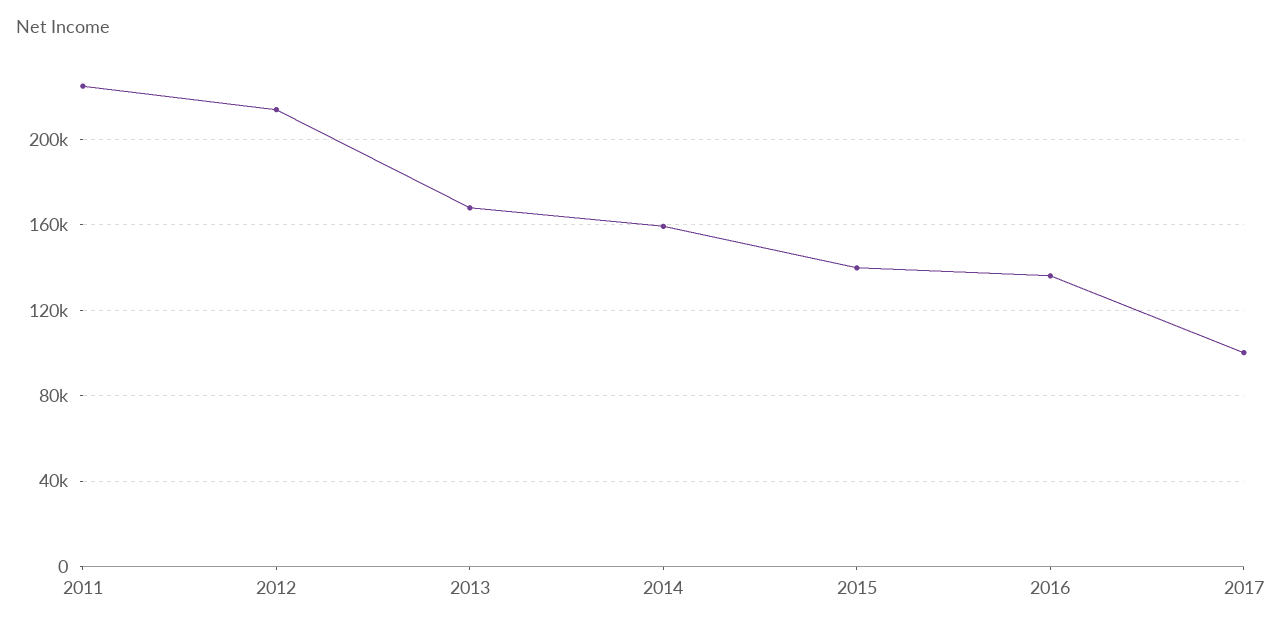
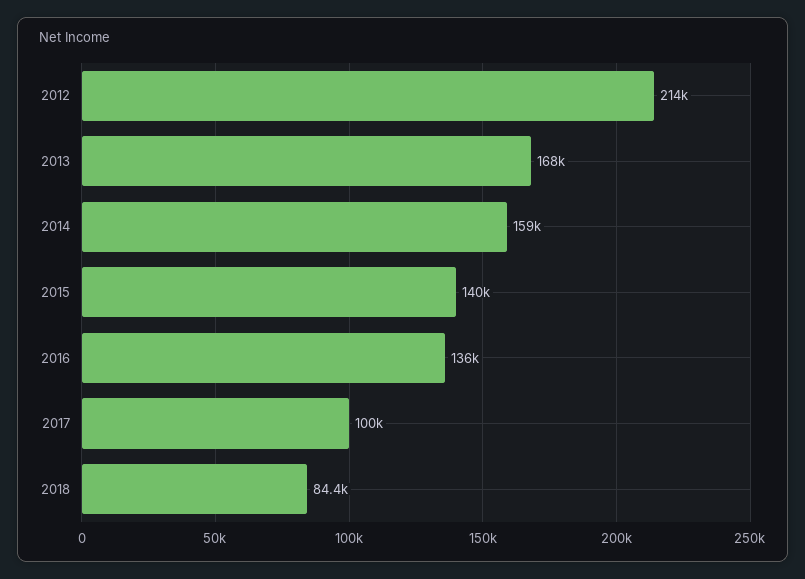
2011: 225000 -> none
2018: none -> 84400

